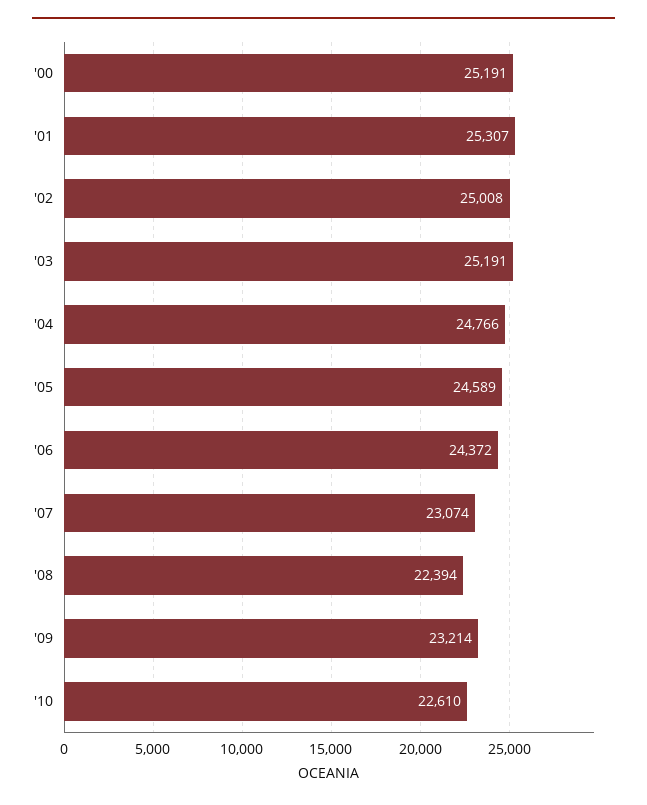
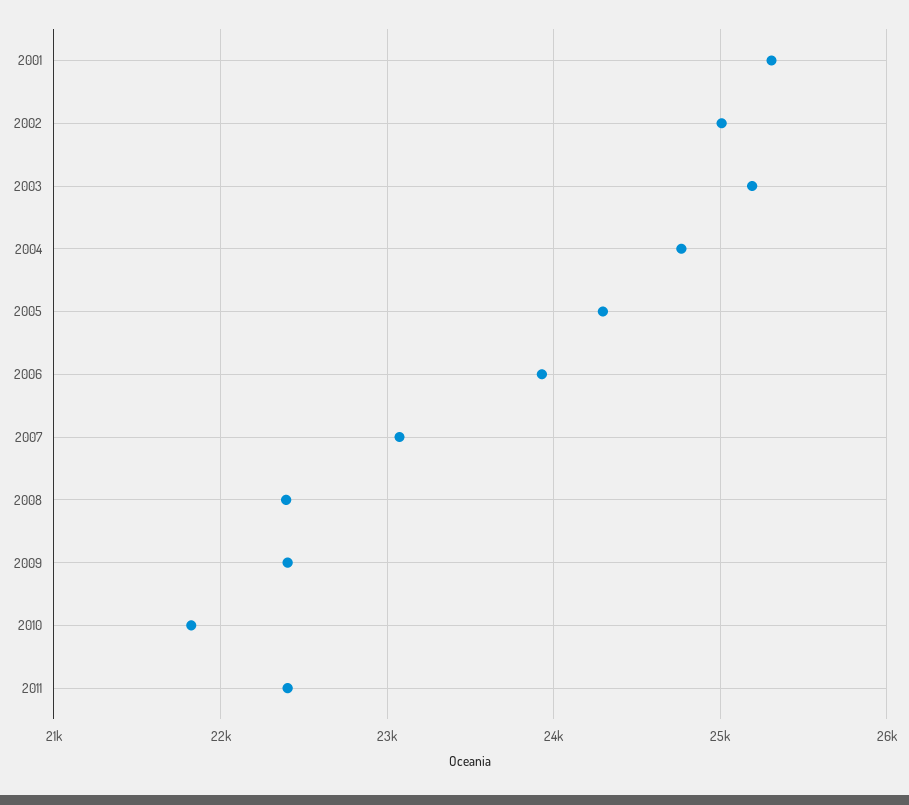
'00: 25191 -> none
'05: 24589 -> 24300
'06: 24372 -> 23900
'09: 23214 -> 22400
'10: 22610 -> 21800
2011: none -> 22400

